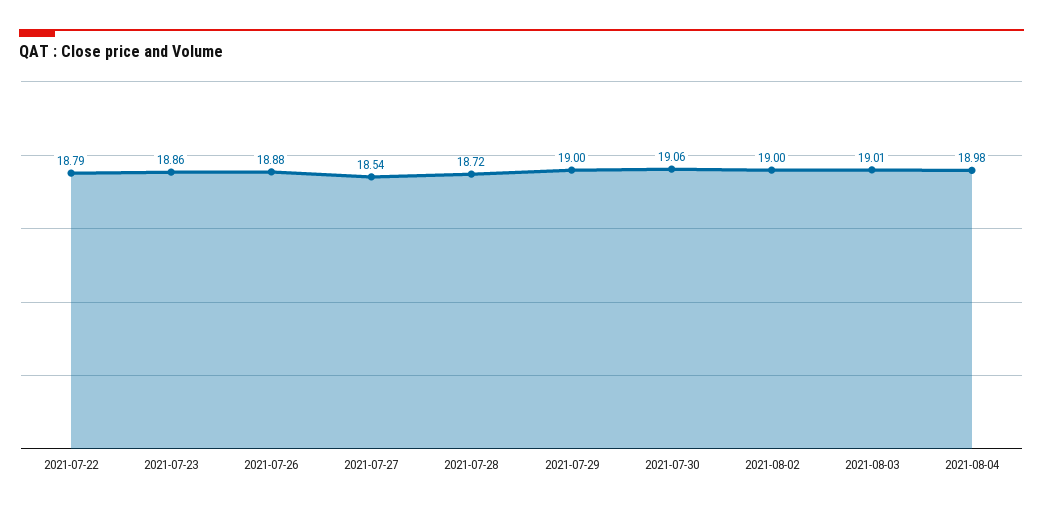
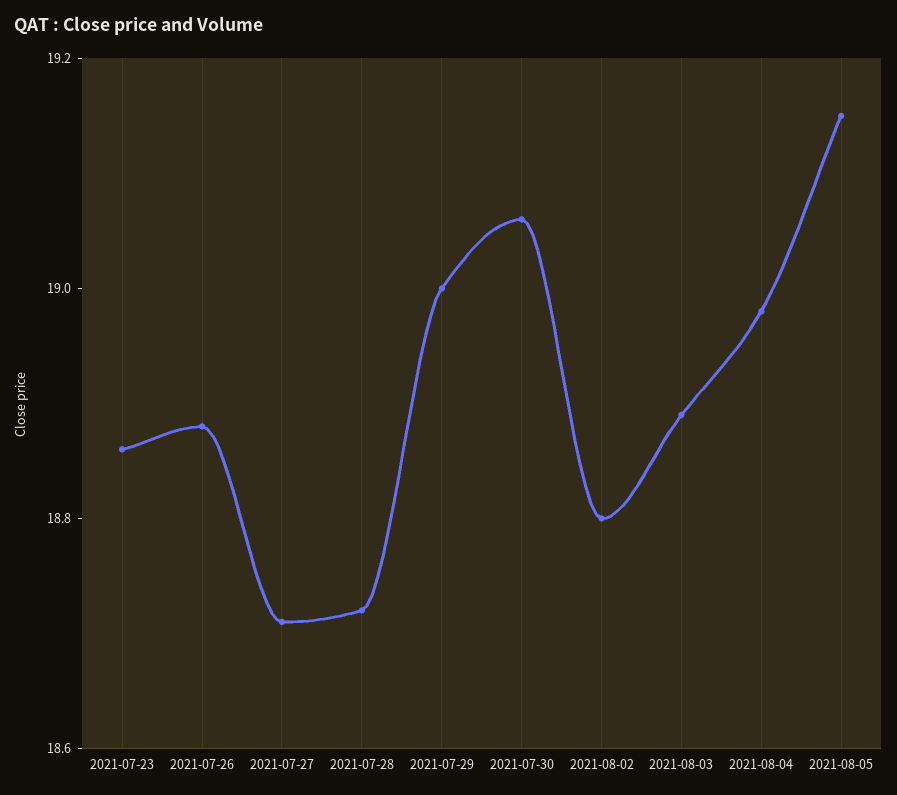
2021-07-22: 18.79 -> none
2021-07-27: 18.54 -> 18.7
2021-08-02: 19 -> 18.8
2021-08-03: 19.01 -> 18.9
2021-08-05: none -> 19.15

